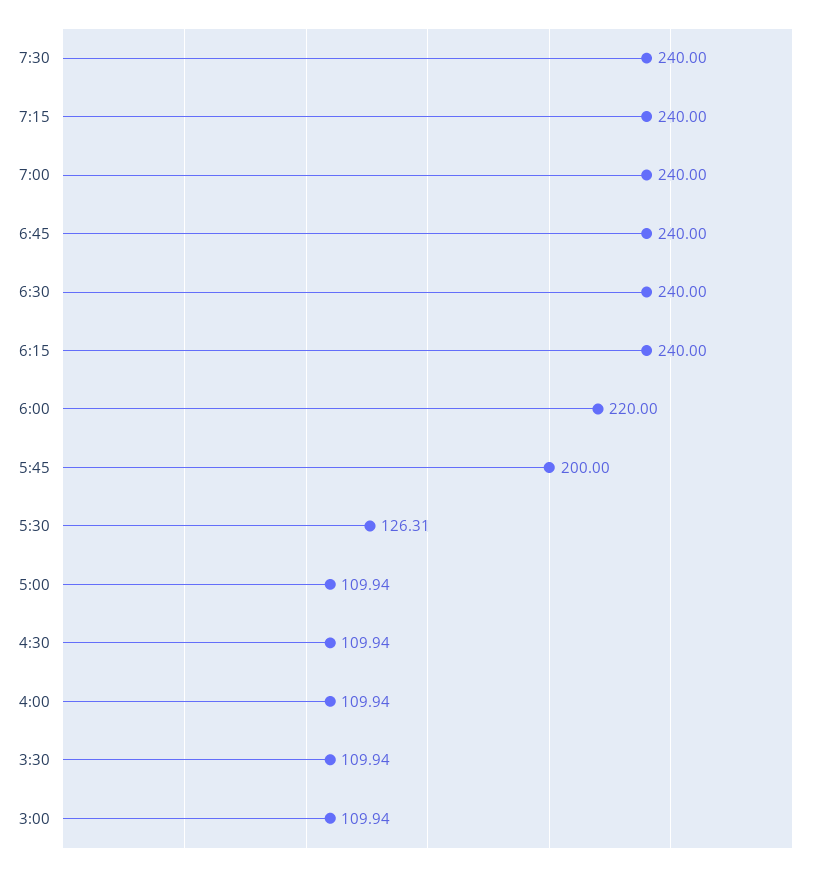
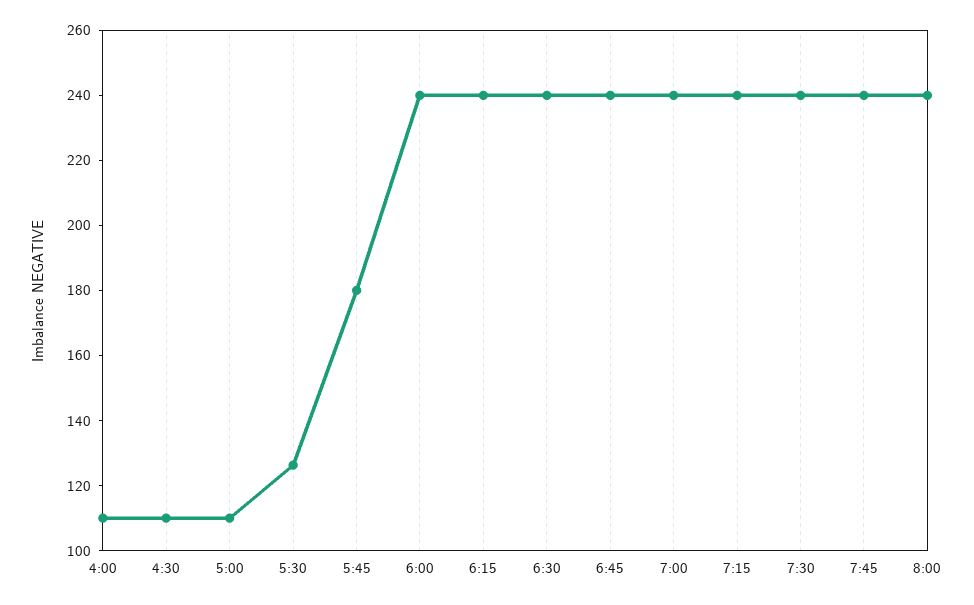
6:00: 220 -> 240
5:45: 200 -> 180
3:30: 109.94 -> none
3:00: 109.94 -> none
7:45: none -> 240
8:00: none -> 240

